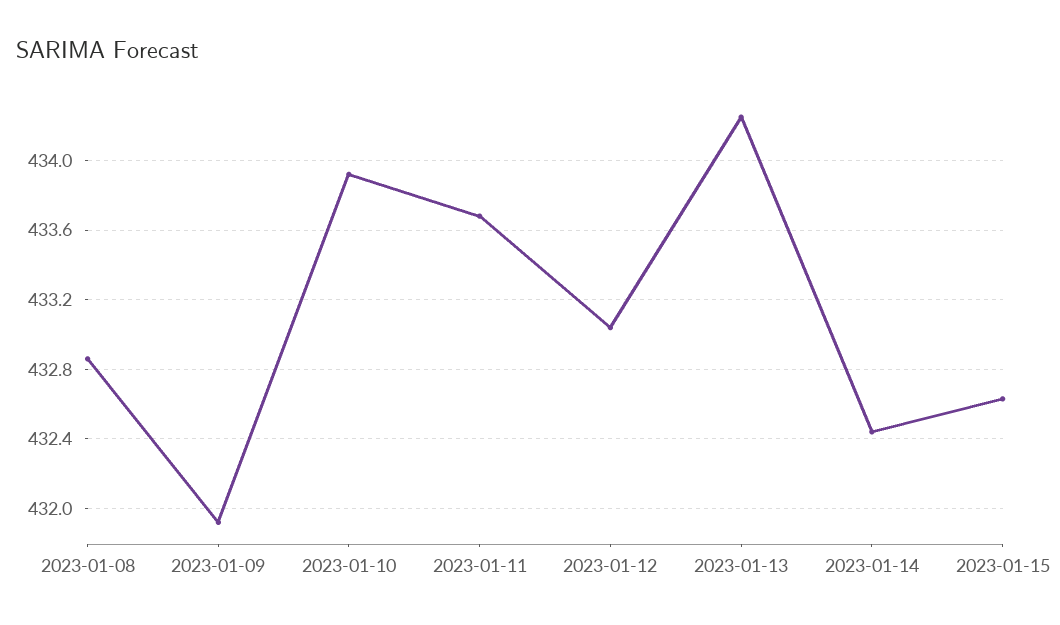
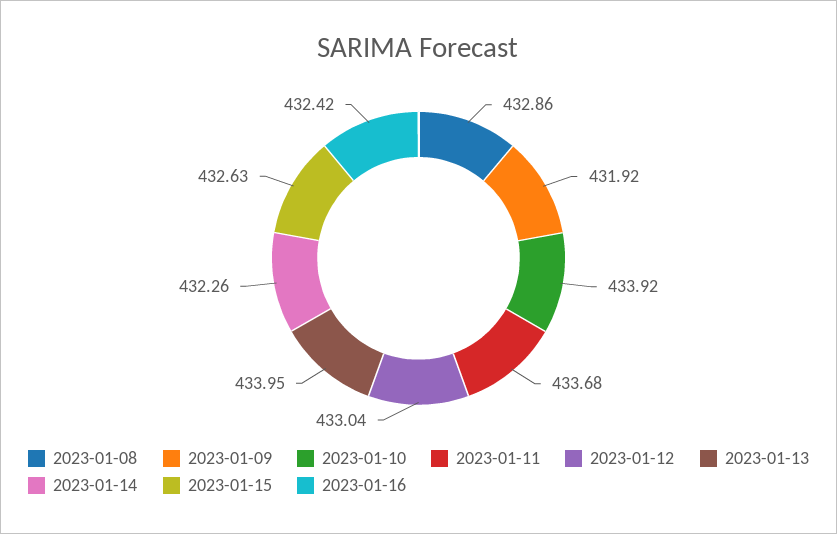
2023-01-13: 434.25 -> 433.95
2023-01-14: 432.45 -> 432.26
2023-01-16: none -> 432.42

